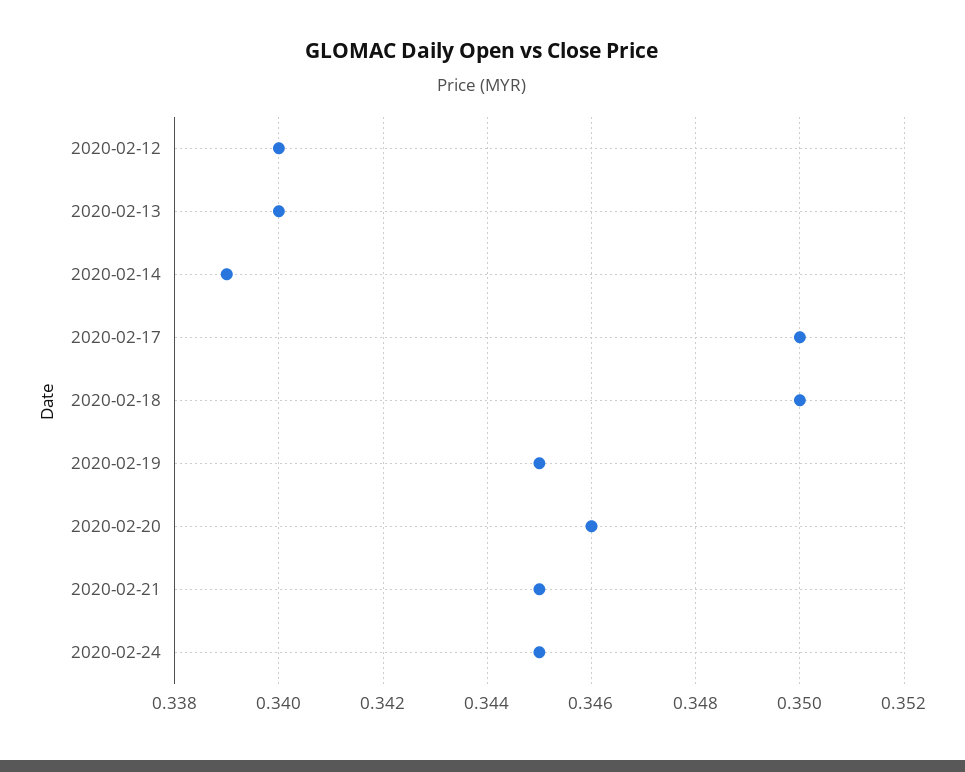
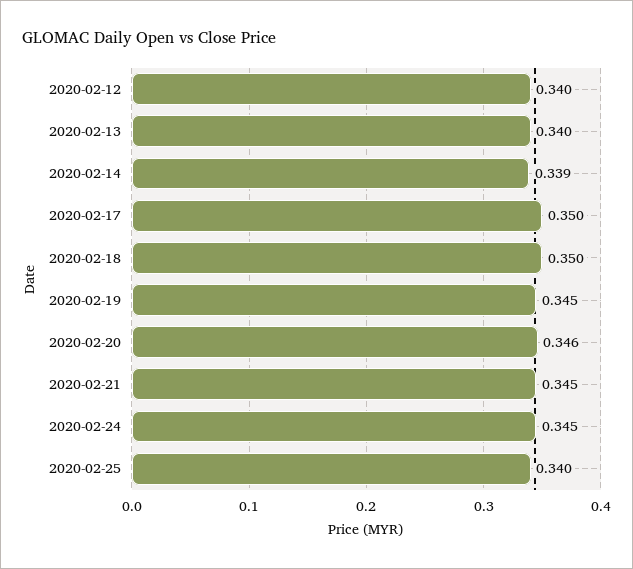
2020-02-25: none -> 0.34

